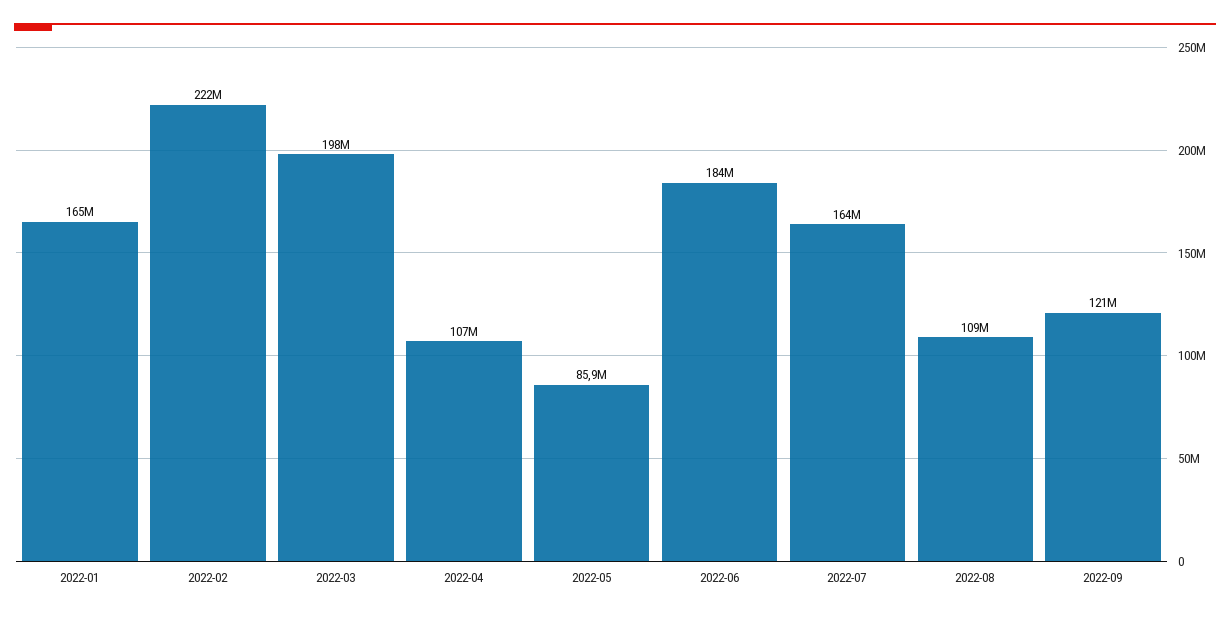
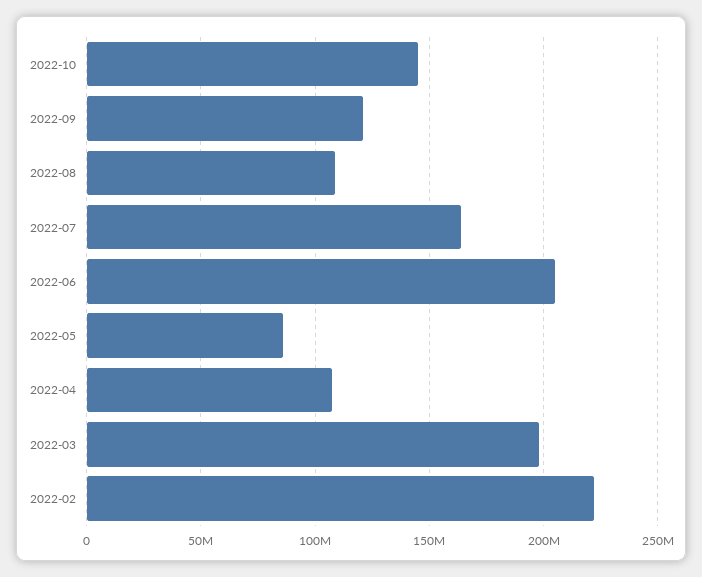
2022-01: 165000000 -> none
2022-06: 184000000 -> 205000000
2022-10: none -> 145000000

